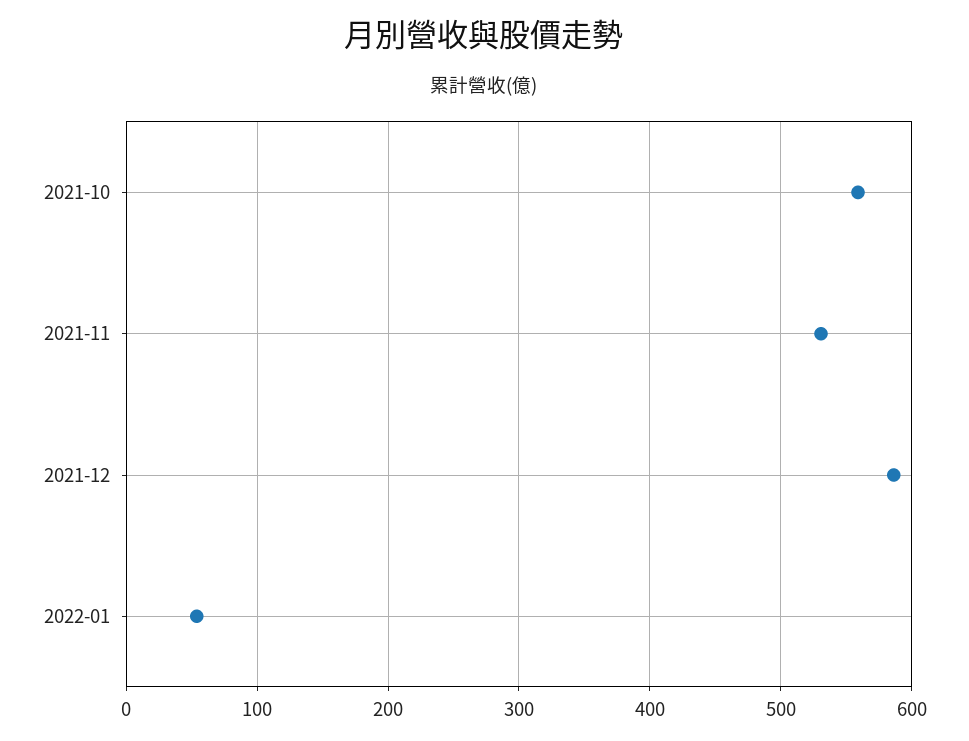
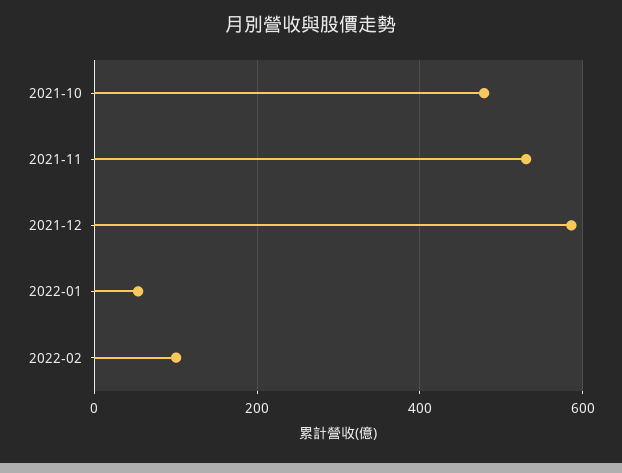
2021-10: 560 -> 480
2022-02: none -> 100

